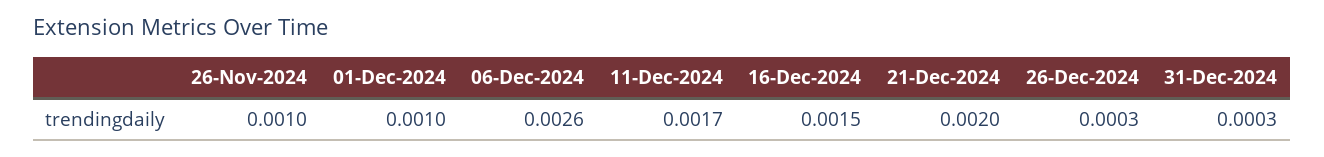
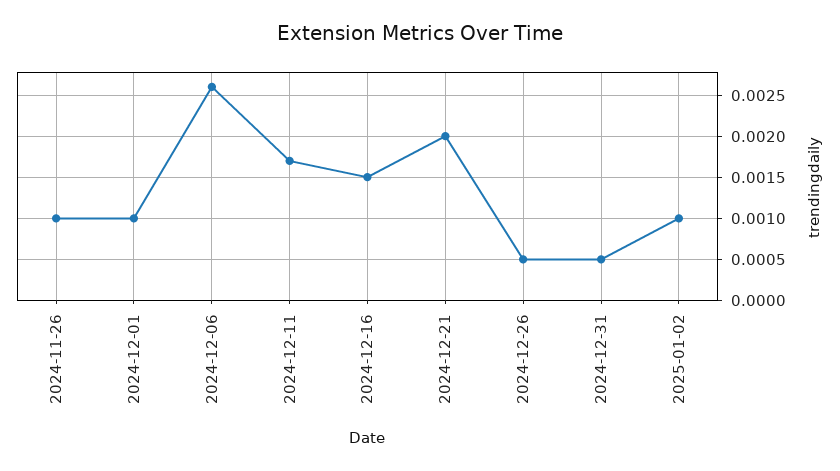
26-Dec-2024: 0.0003 -> 0.0005
31-Dec-2024: 0.0003 -> 0.0005
2025-01-02: none -> 0.001

